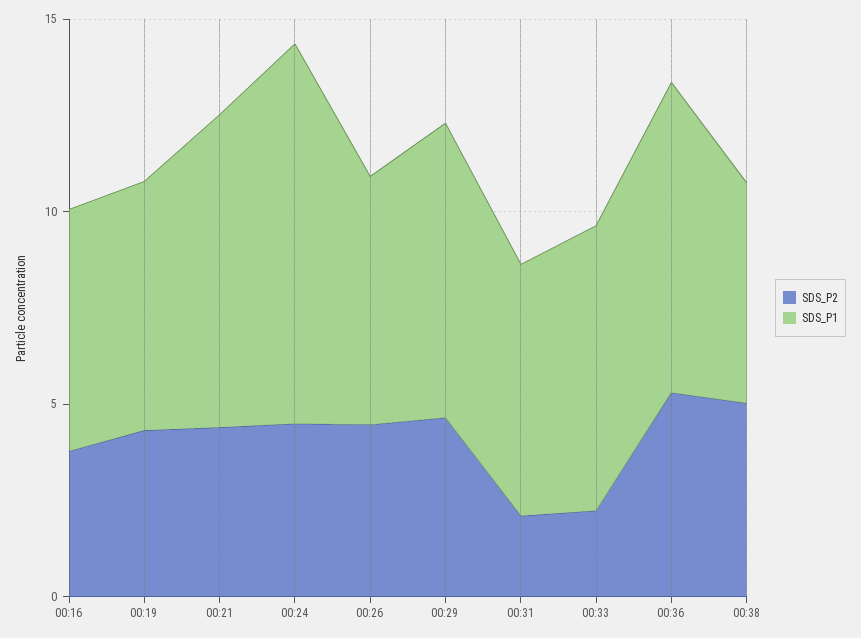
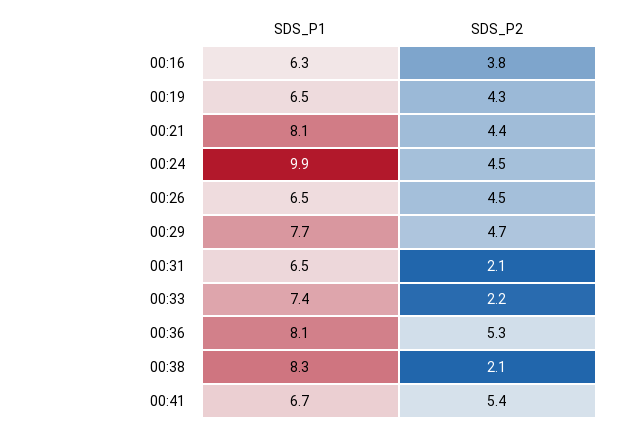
SDS_P2, 00:38: 5 -> 2.1
SDS_P1, 00:38: 6 -> 8.3
SDS_P1, 00:41: none -> 6.7
SDS_P2, 00:41: none -> 5.4

